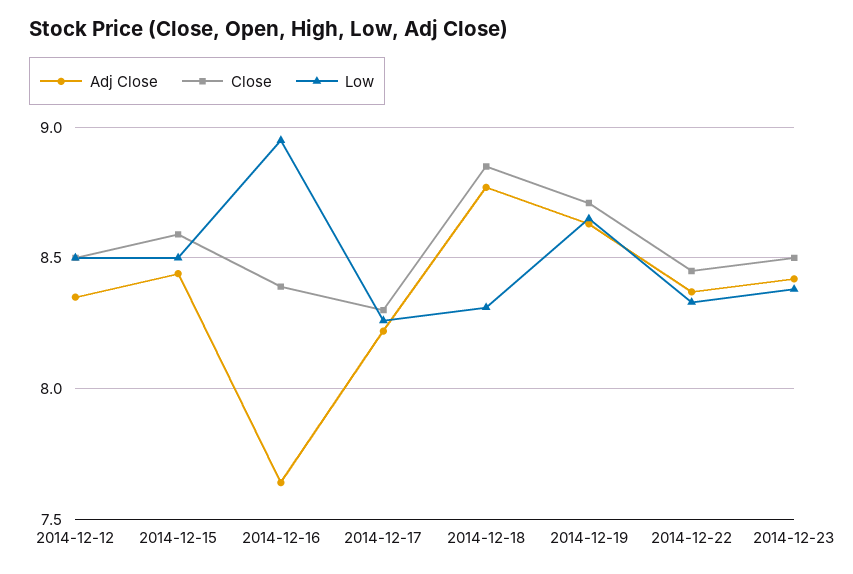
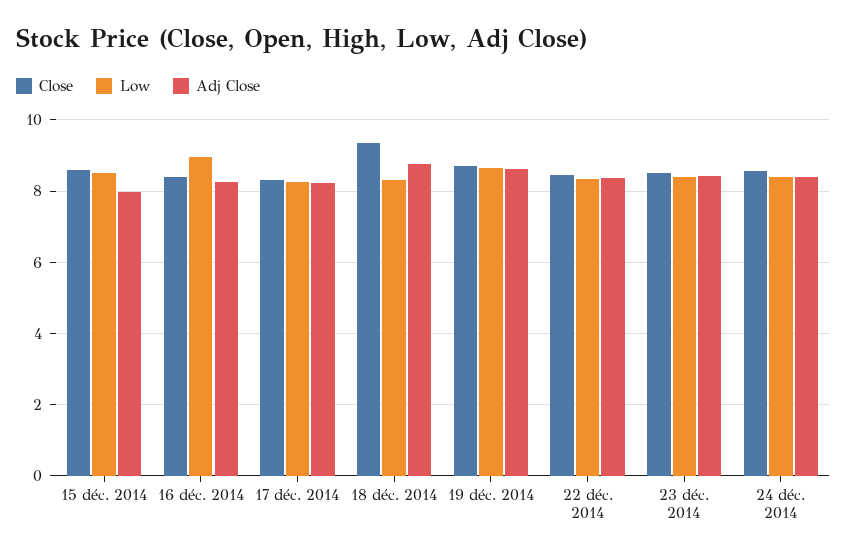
Adj Close, 2014-12-12: 8.35 -> none
Close, 2014-12-12: 8.5 -> none
Low, 2014-12-12: 8.5 -> none
Adj Close, 2014-12-15: 8.45 -> 8
Adj Close, 2014-12-16: 7.65 -> 8.2
Close, 2014-12-18: 8.85 -> 9.4
Close, 24 déc. 2014: none -> 8.6
Low, 24 déc. 2014: none -> 8.4
Adj Close, 24 déc. 2014: none -> 8.4

